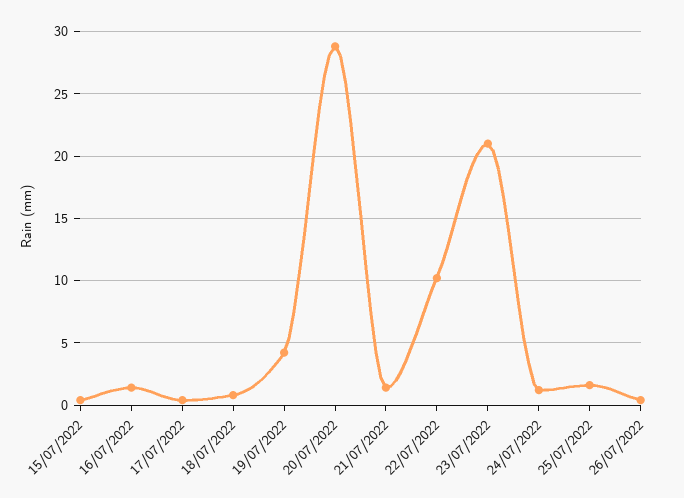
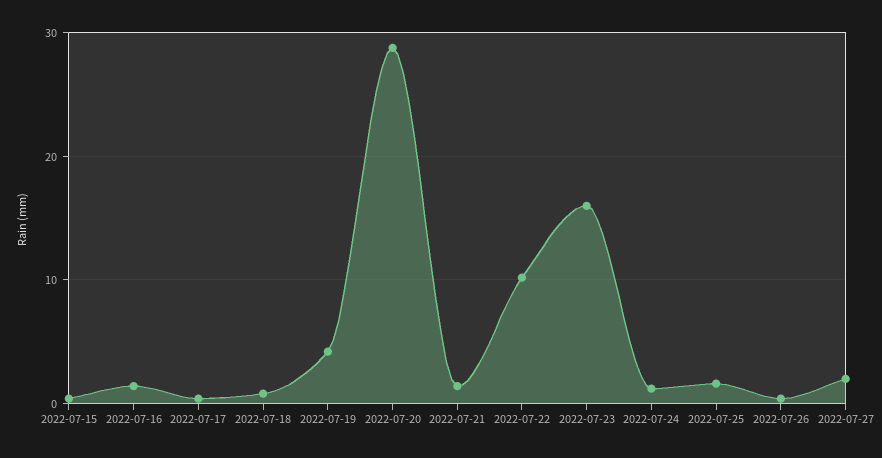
23/07/2022: 21 -> 16
2022-07-27: none -> 2

